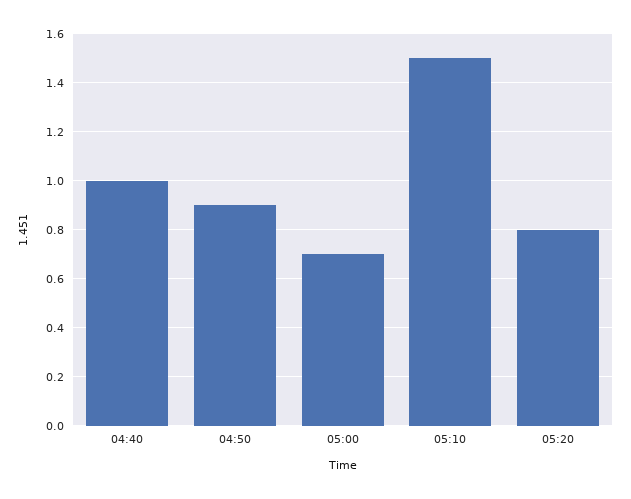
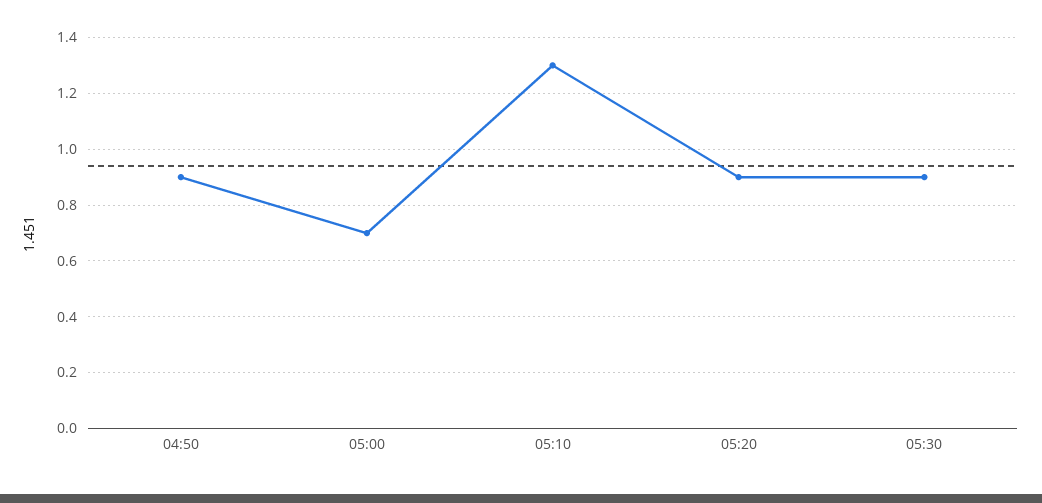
04:40: 1 -> none
05:10: 1.5 -> 1.3
05:20: 0.8 -> 0.9
05:30: none -> 0.9

